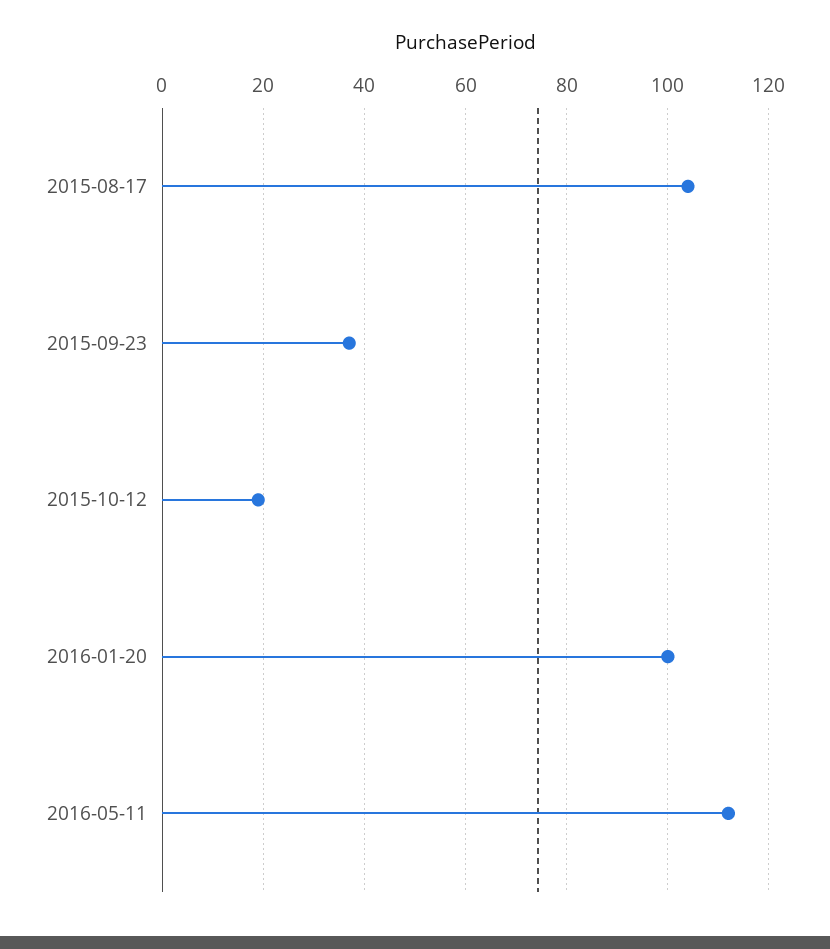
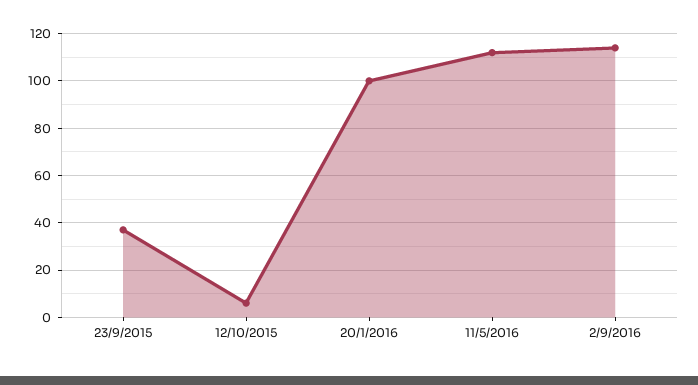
2015-08-17: 105 -> none
2015-10-12: 20 -> 5
2/9/2016: none -> 115

